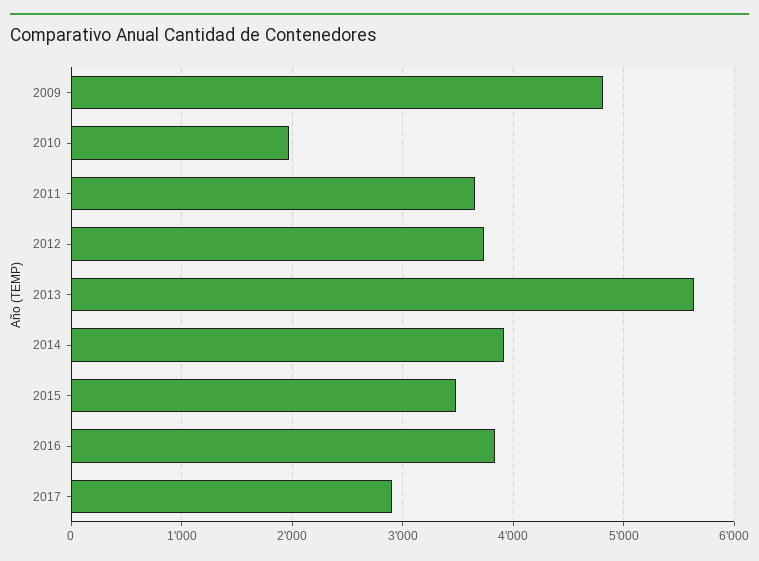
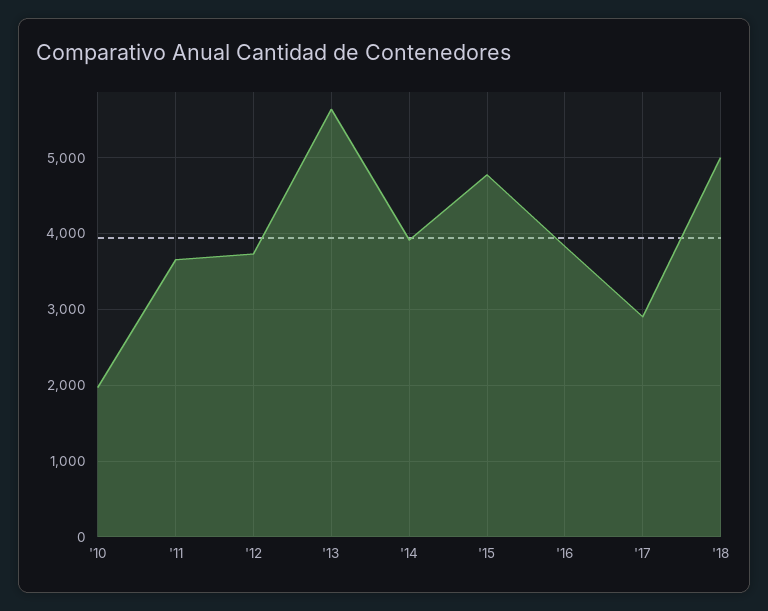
2009: 4800 -> none
2015: 3500 -> 4800
'18: none -> 5000

